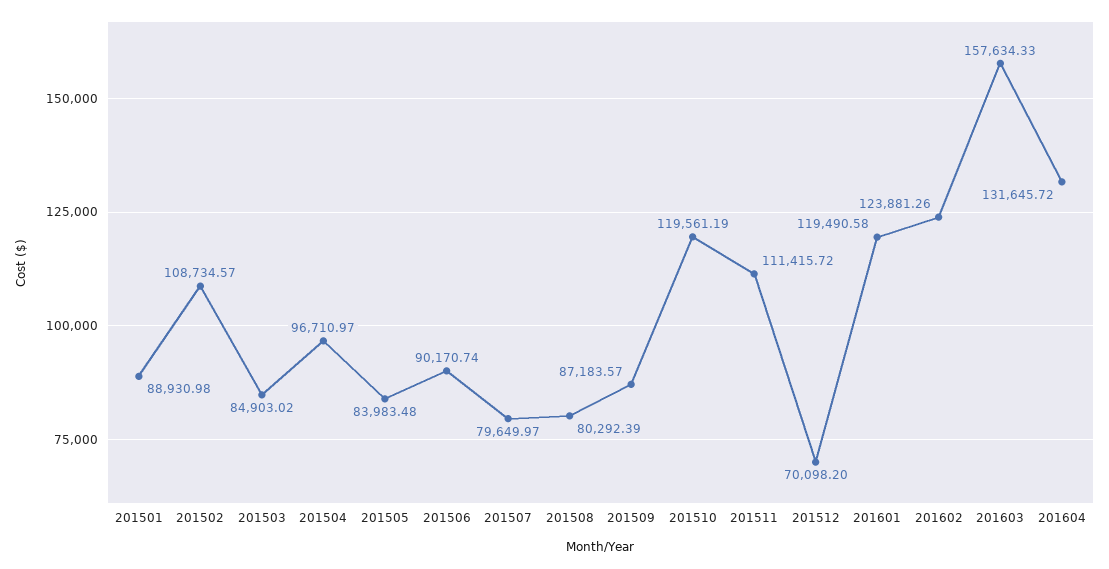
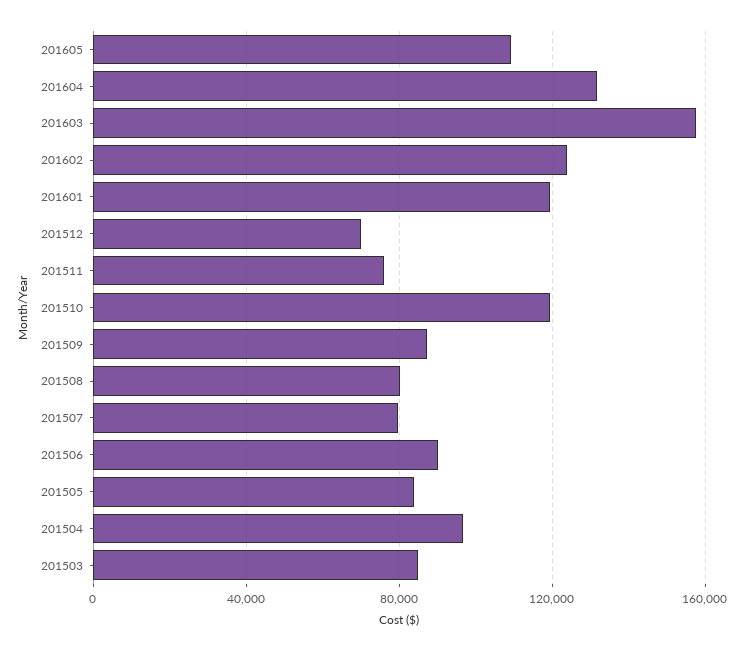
201501: 88930.98 -> none
201502: 108734.57 -> none
201511: 111415.72 -> 75000
201605: none -> 110000

